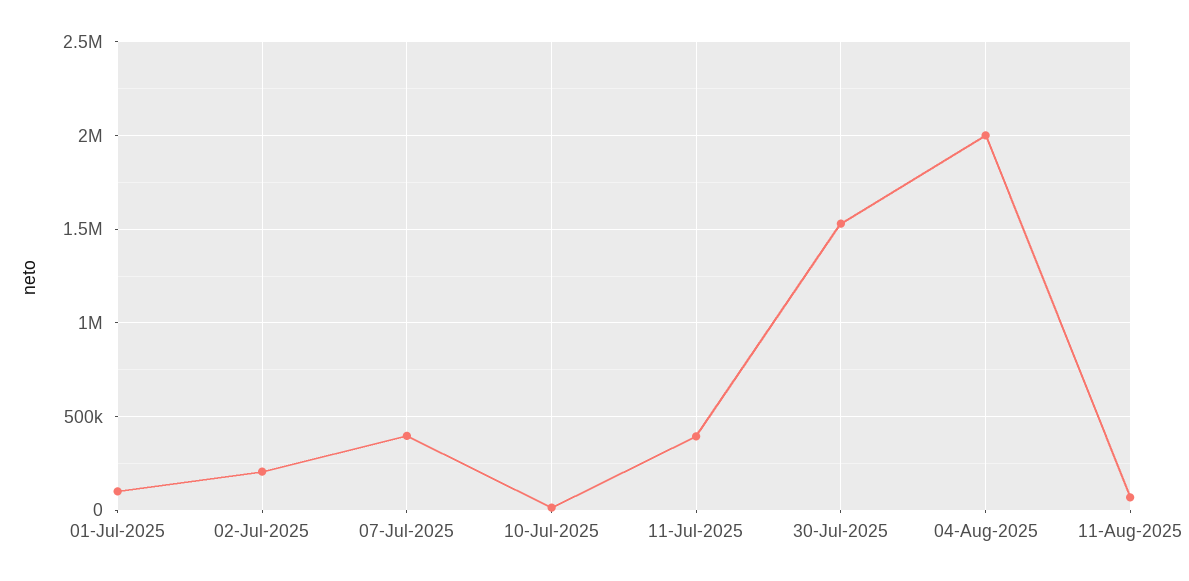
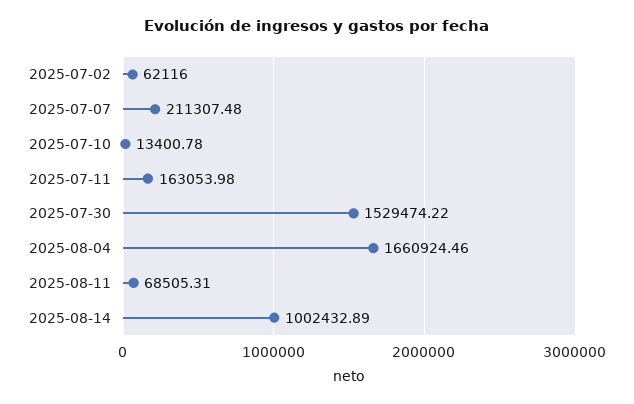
01-Jul-2025: 100000 -> none
02-Jul-2025: 200000 -> 62116
07-Jul-2025: 400000 -> 211307.48
11-Jul-2025: 400000 -> 163053.98
04-Aug-2025: 2000000 -> 1660924.46
2025-08-14: none -> 1002432.89

